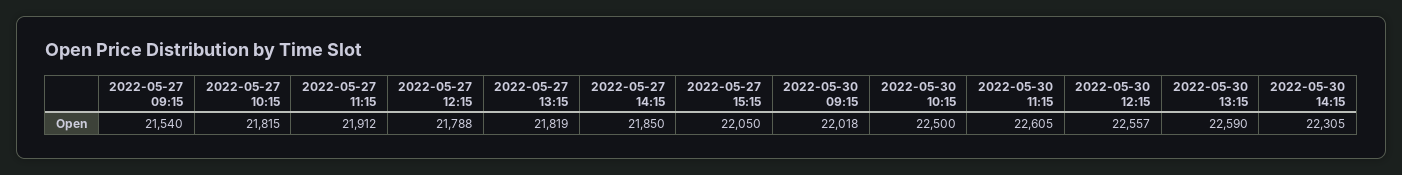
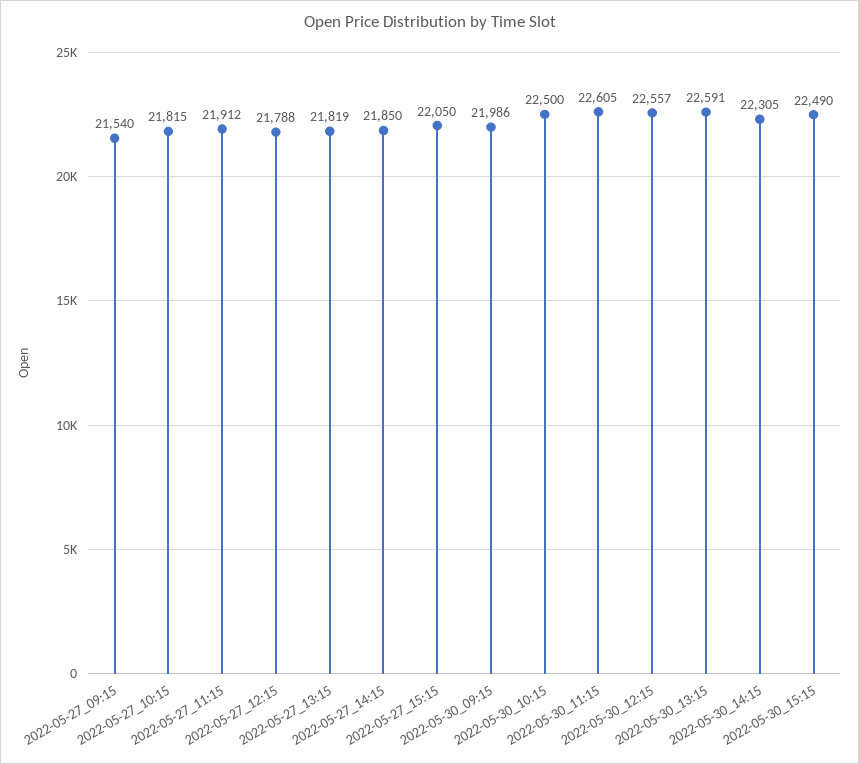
2022-05-30 09:15: 22018 -> 21986
2022-05-30 13:15: 22590 -> 22591
2022-05-30_15:15: none -> 22490

